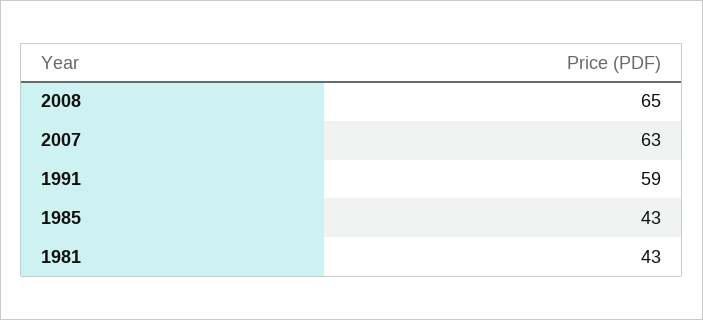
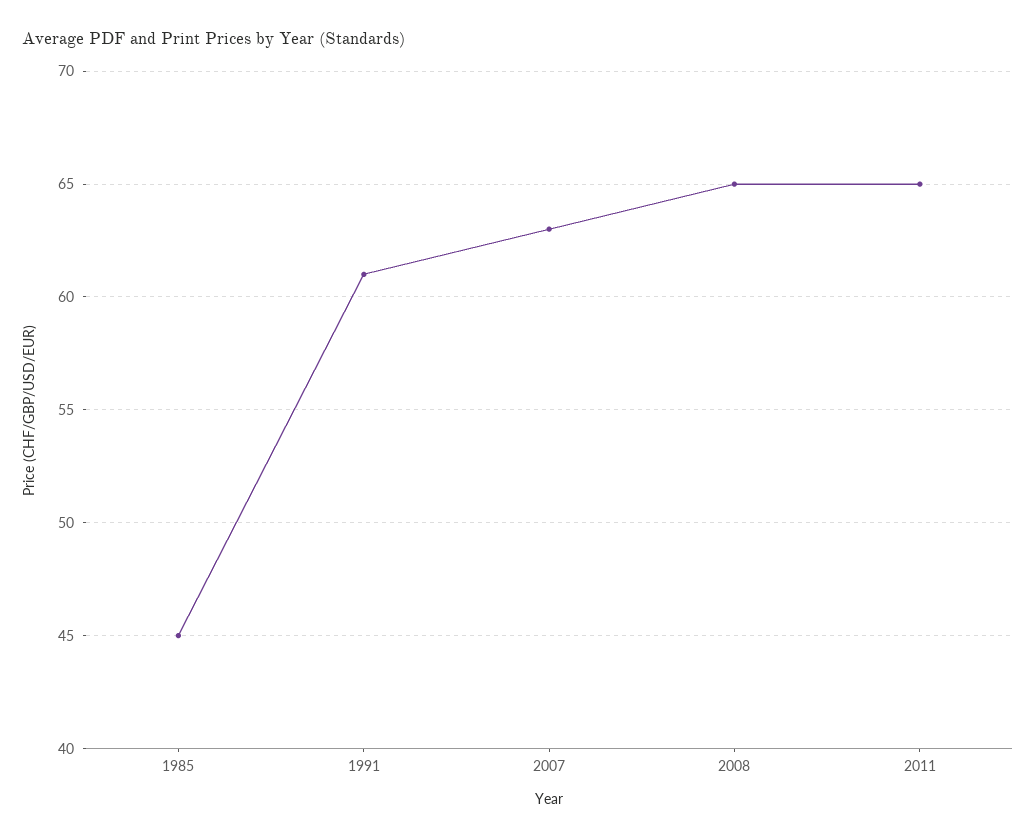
1991: 59 -> 61
1985: 43 -> 45
1981: 43 -> none
2011: none -> 65

